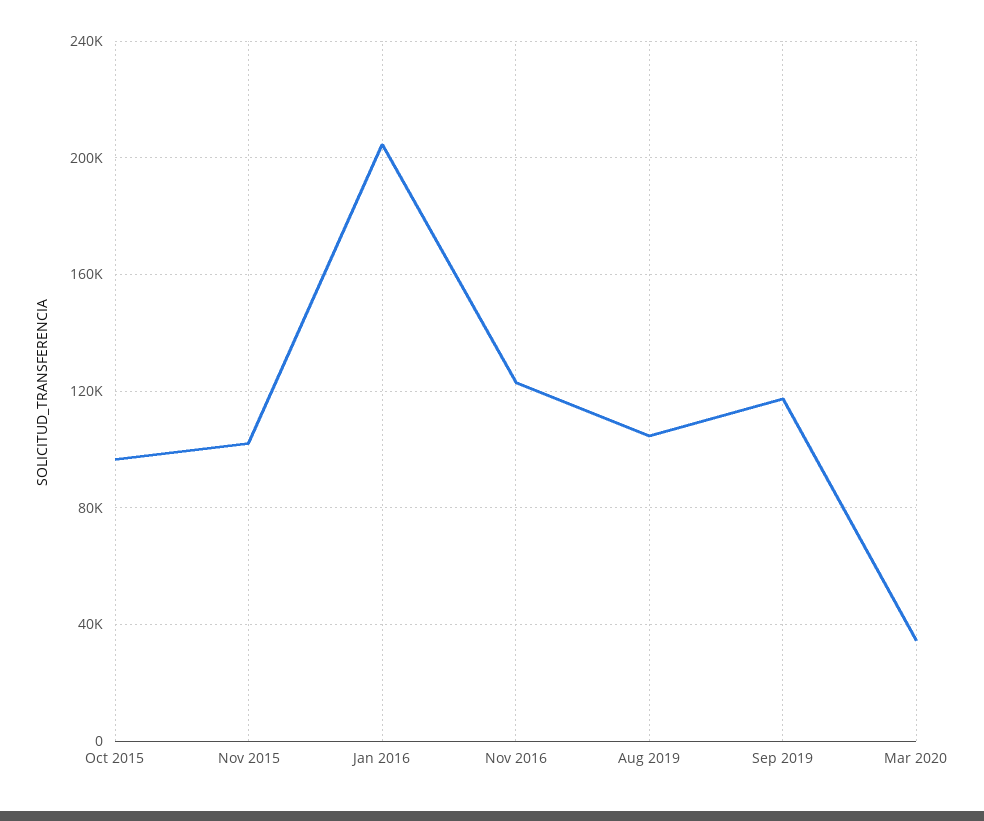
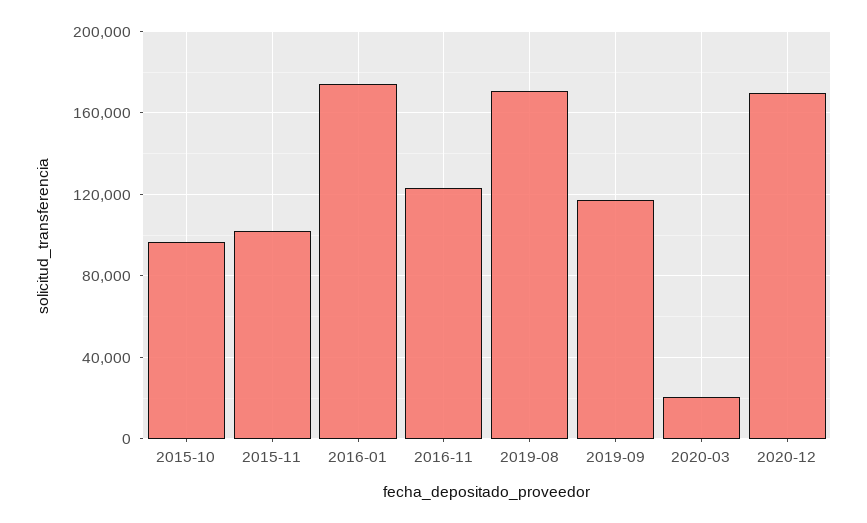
Jan 2016: 205000 -> 175000
Aug 2019: 105000 -> 170000
Mar 2020: 35000 -> 20000
2020-12: none -> 170000

